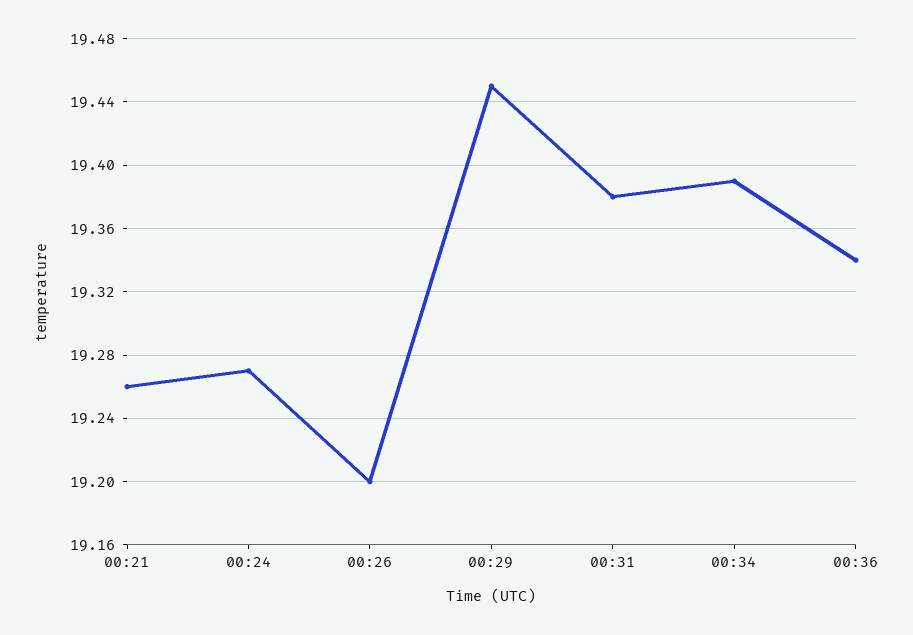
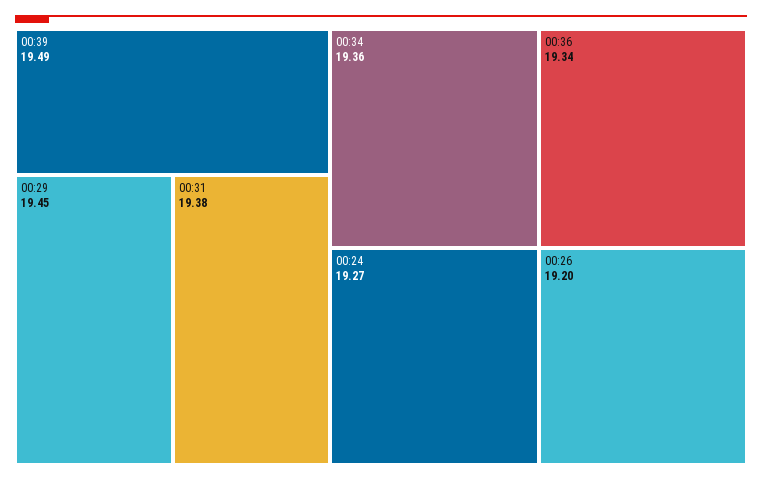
00:21: 19.26 -> none
00:34: 19.39 -> 19.36
00:39: none -> 19.49

